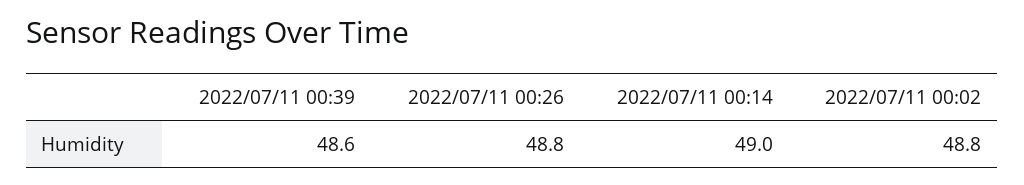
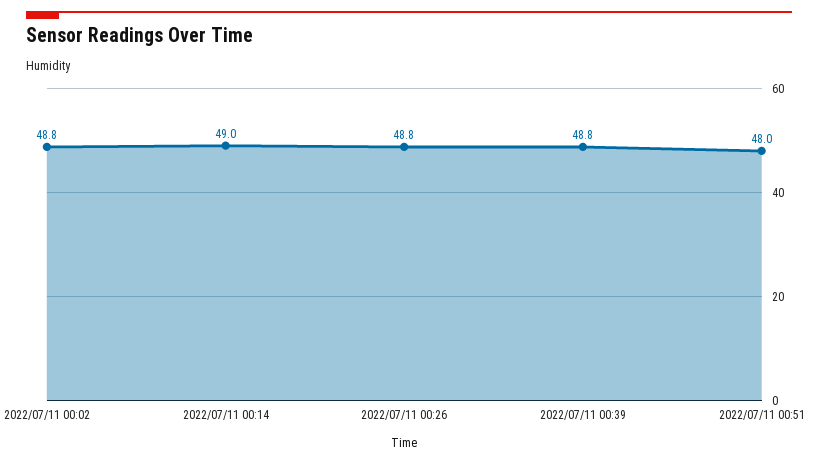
2022/07/11 00:39: 48.6 -> 48.8
2022/07/11 00:51: none -> 48

